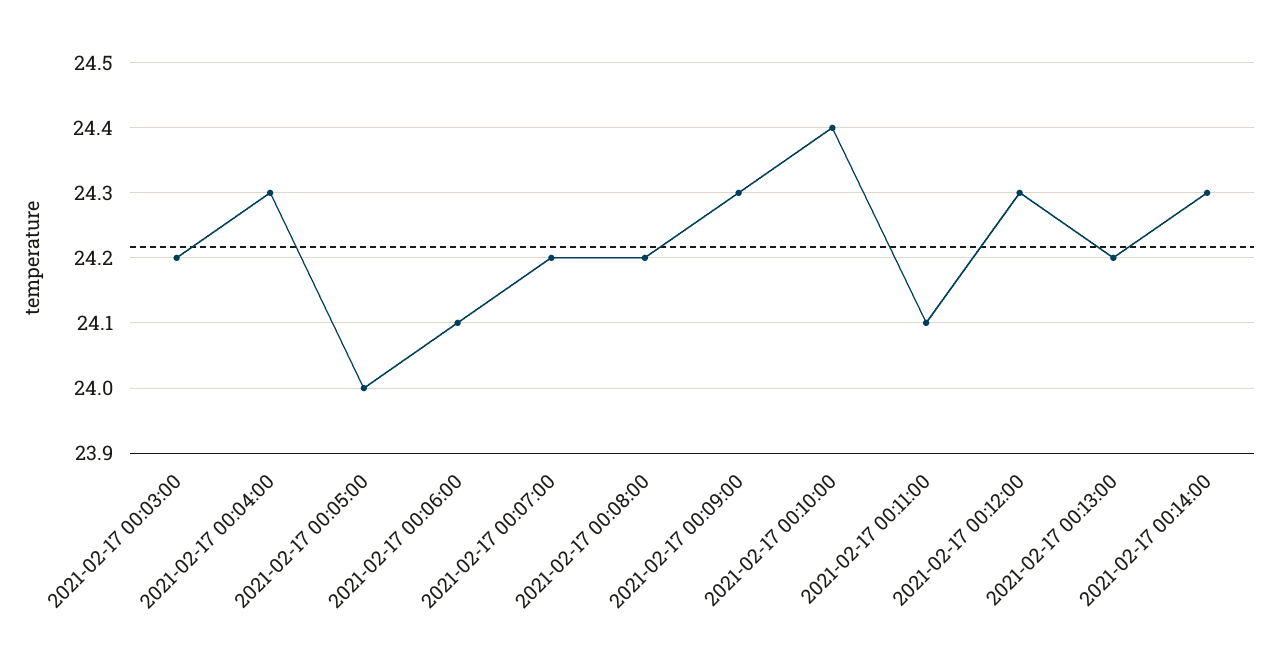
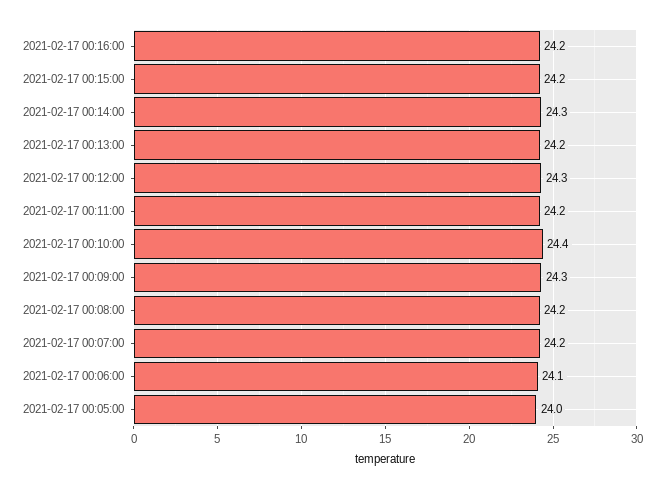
2021-02-17 00:03:00: 24.2 -> none
2021-02-17 00:04:00: 24.3 -> none
2021-02-17 00:11:00: 24.1 -> 24.2
2021-02-17 00:16:00: none -> 24.2
2021-02-17 00:15:00: none -> 24.2

